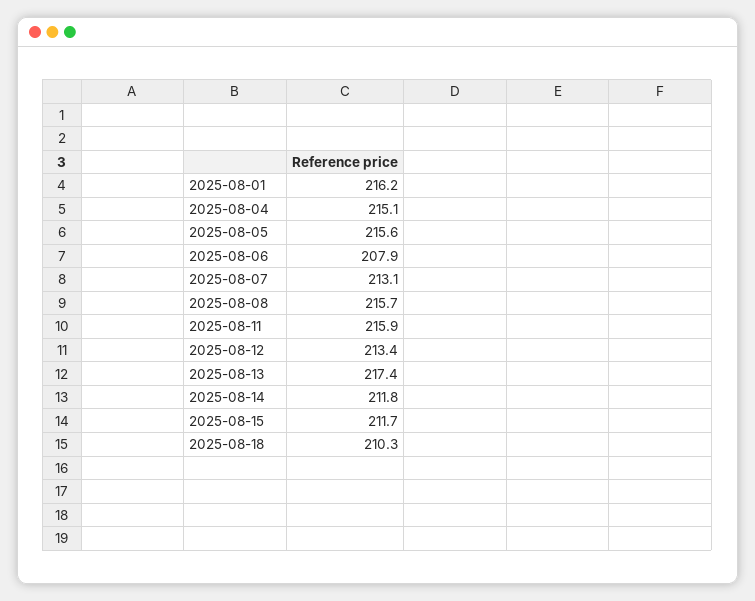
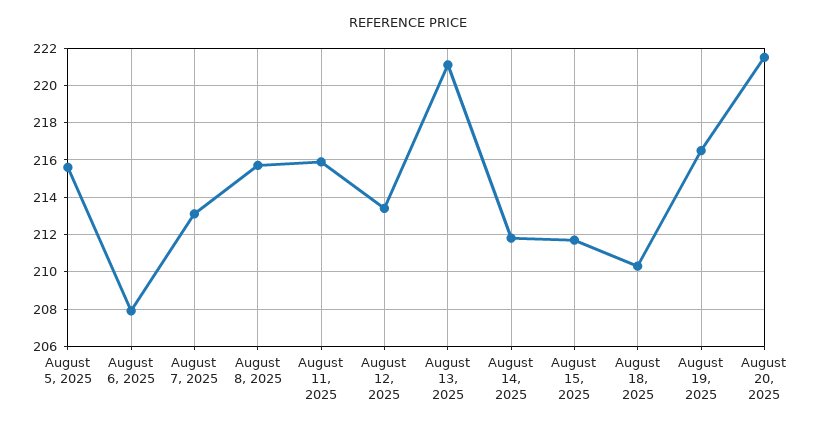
2025-08-01: 216.2 -> none
2025-08-04: 215.1 -> none
2025-08-13: 217.4 -> 221
August 19, 2025: none -> 216.5
August 20, 2025: none -> 221.5

